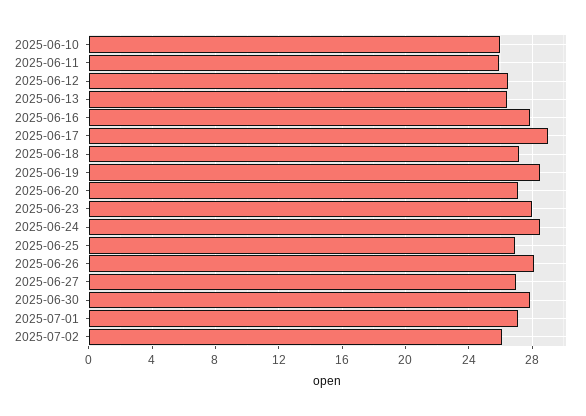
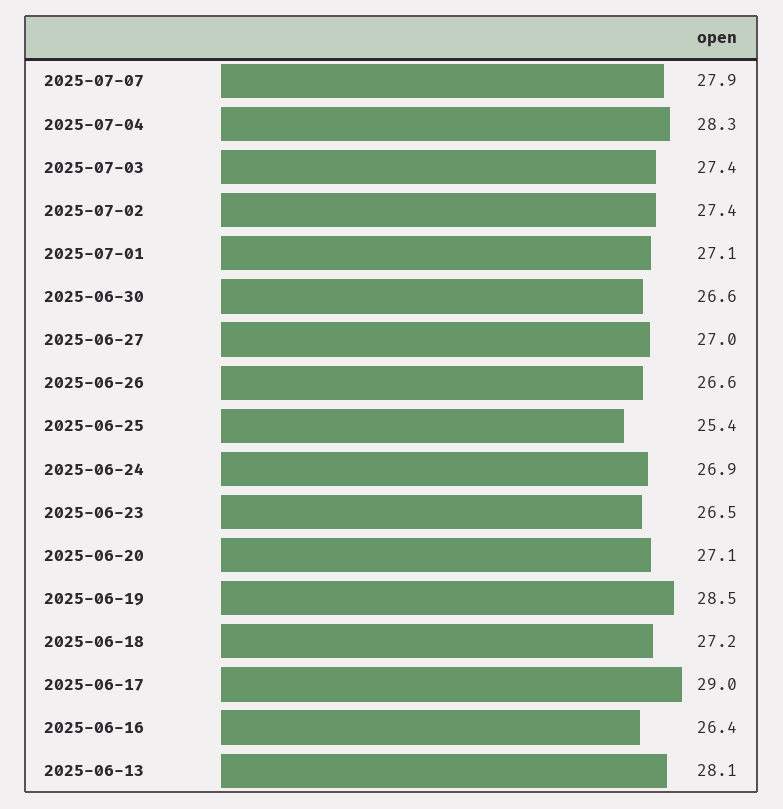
2025-06-10: 26 -> none
2025-06-11: 26 -> none
2025-06-12: 26.5 -> none
2025-06-13: 26.5 -> 28.1
2025-06-16: 28 -> 26.4
2025-06-23: 28 -> 26.5
2025-06-24: 28.5 -> 26.9
2025-06-25: 27 -> 25.4
2025-06-26: 28 -> 26.6
2025-06-30: 28 -> 26.6
2025-07-02: 26 -> 27.4
2025-07-07: none -> 27.9
2025-07-04: none -> 28.3
2025-07-03: none -> 27.4

